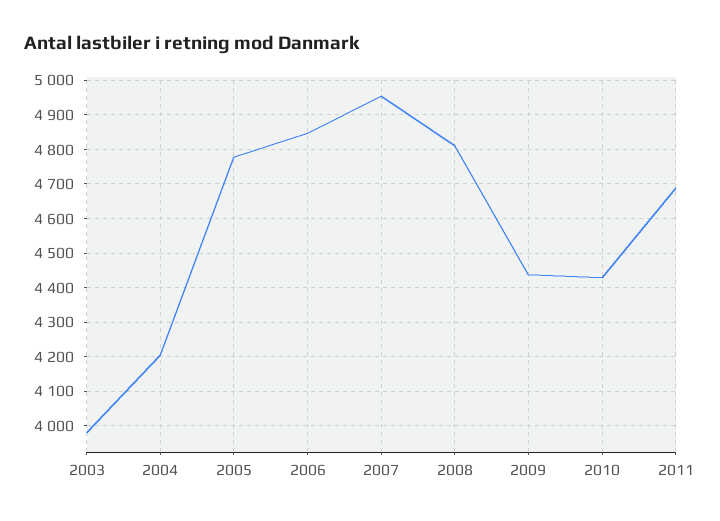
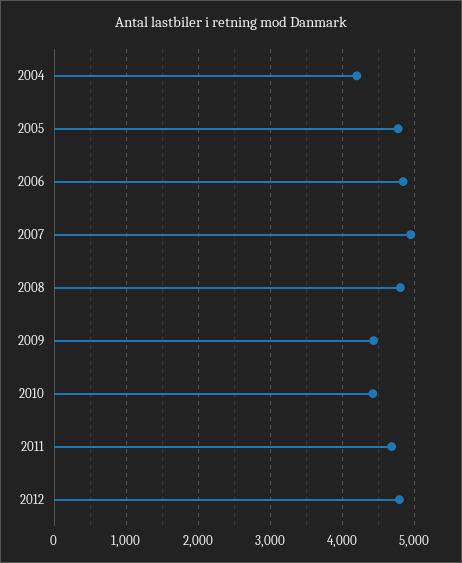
2003: 3980 -> none
2012: none -> 4800

